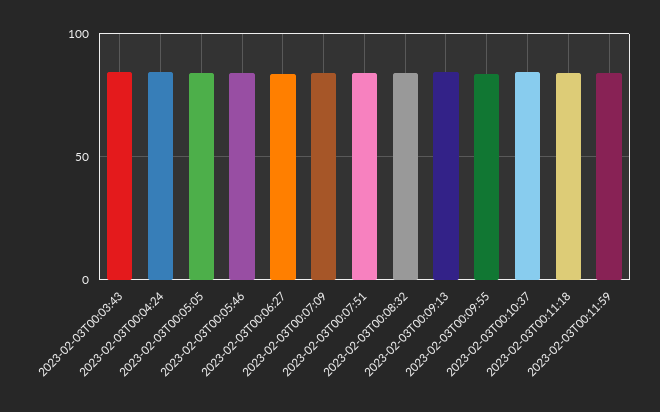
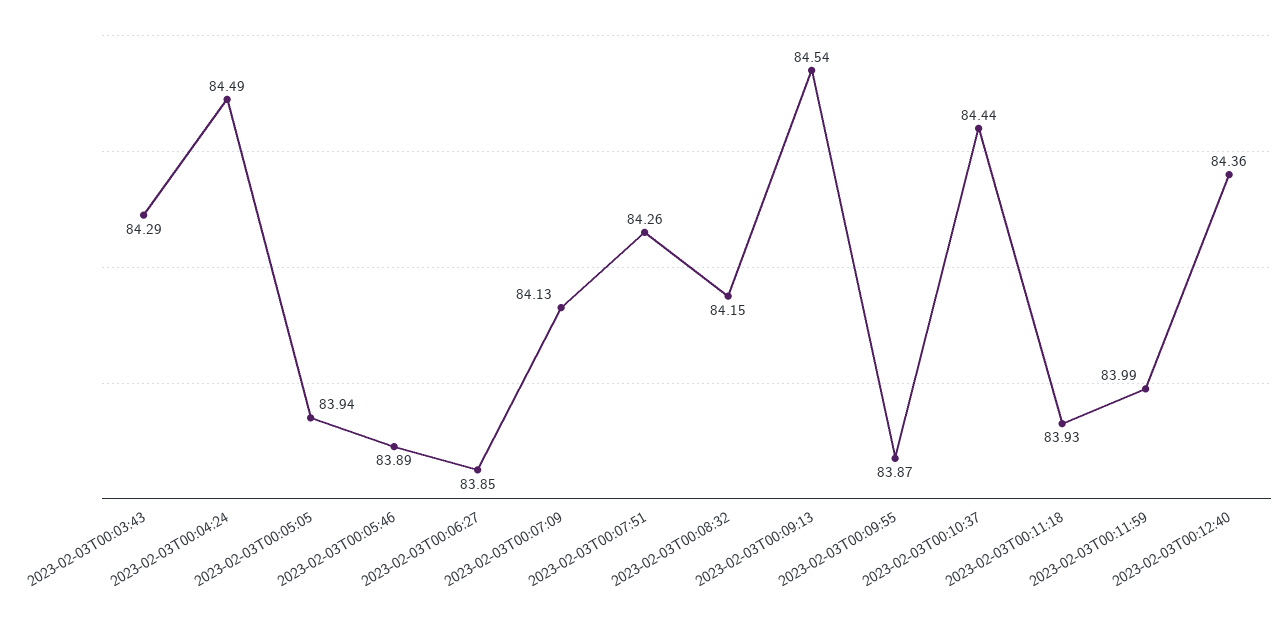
2023-02-03T00:12:40: none -> 84.36

